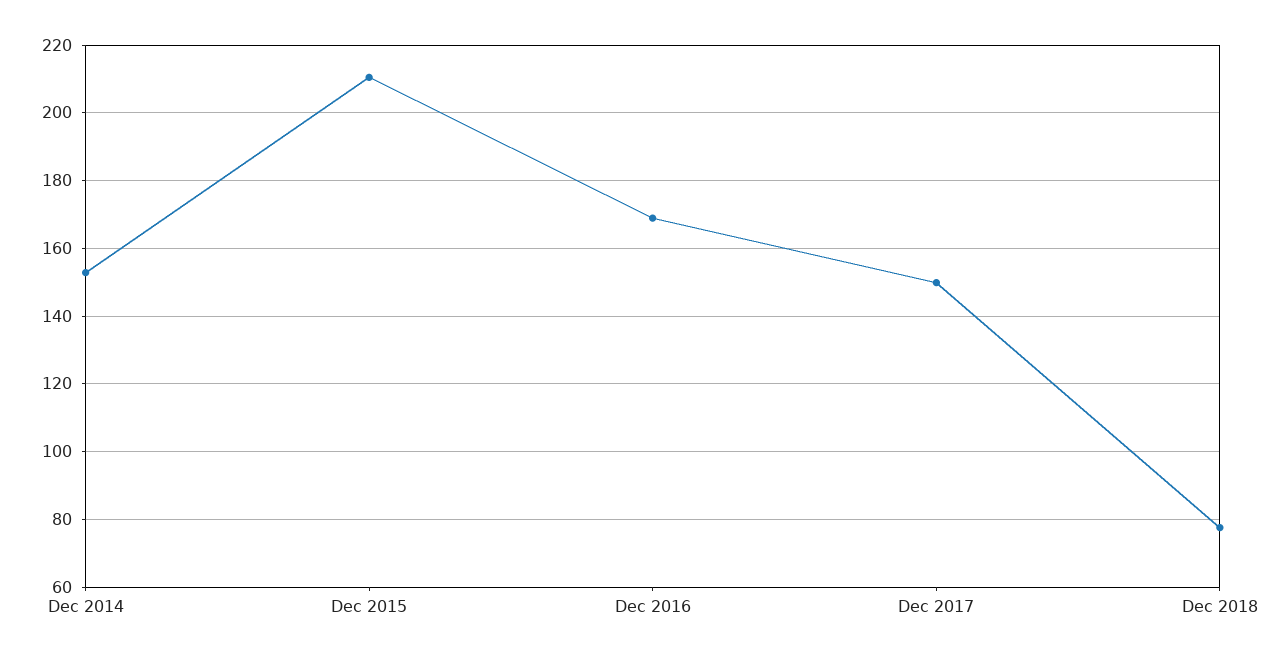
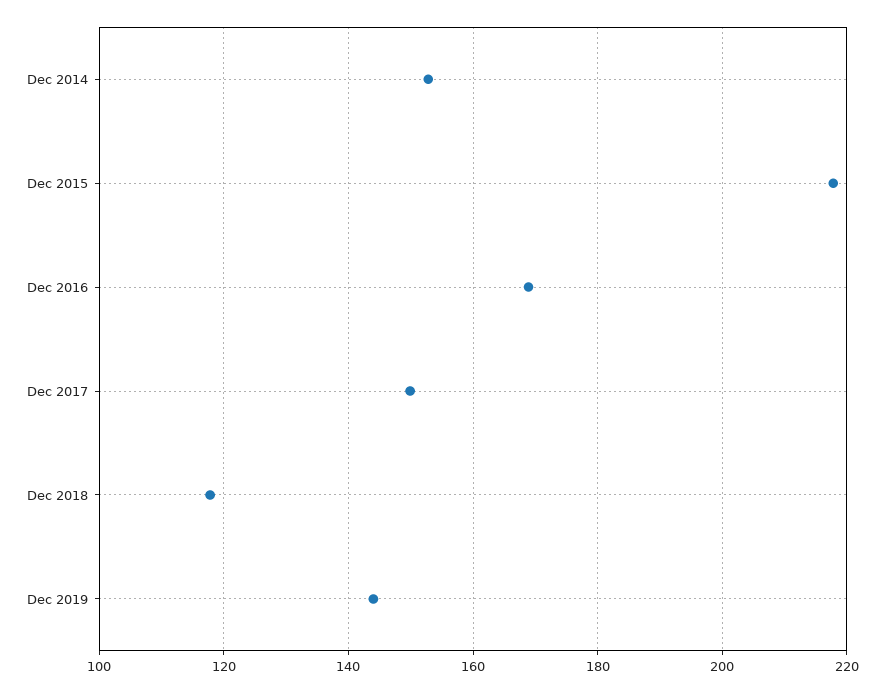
Dec 2015: 210 -> 218
Dec 2018: 78 -> 118
Dec 2019: none -> 144

